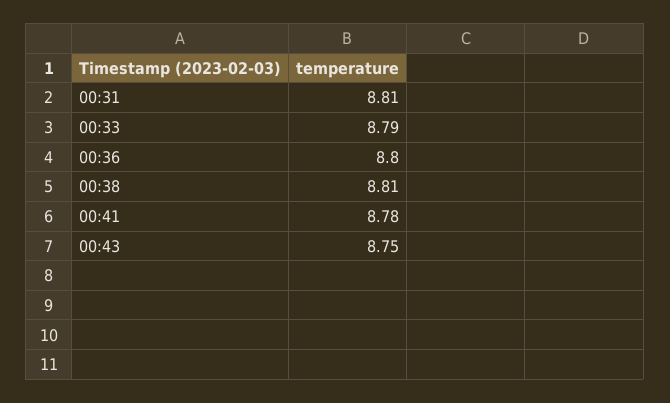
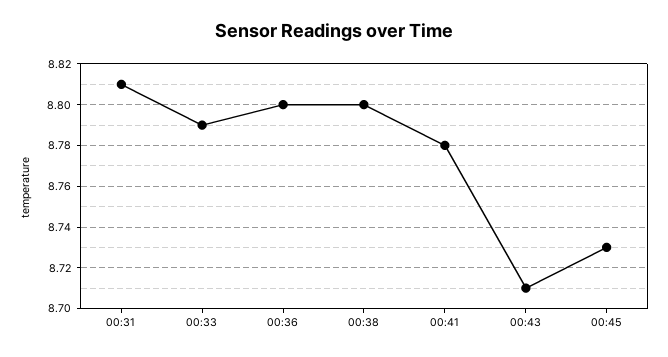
00:38: 8.81 -> 8.8
00:43: 8.75 -> 8.71
00:45: none -> 8.73

